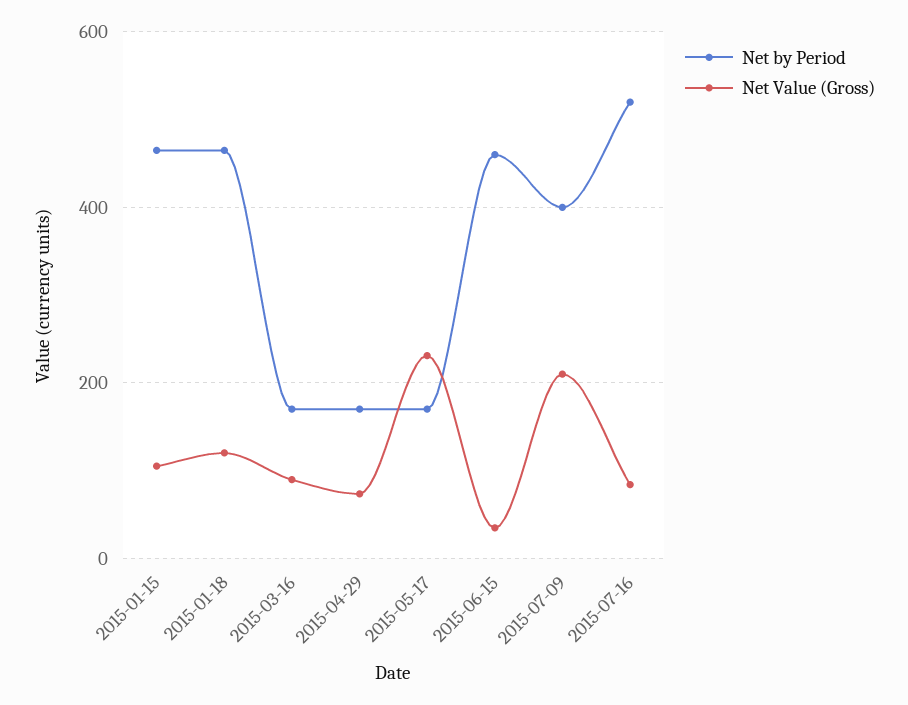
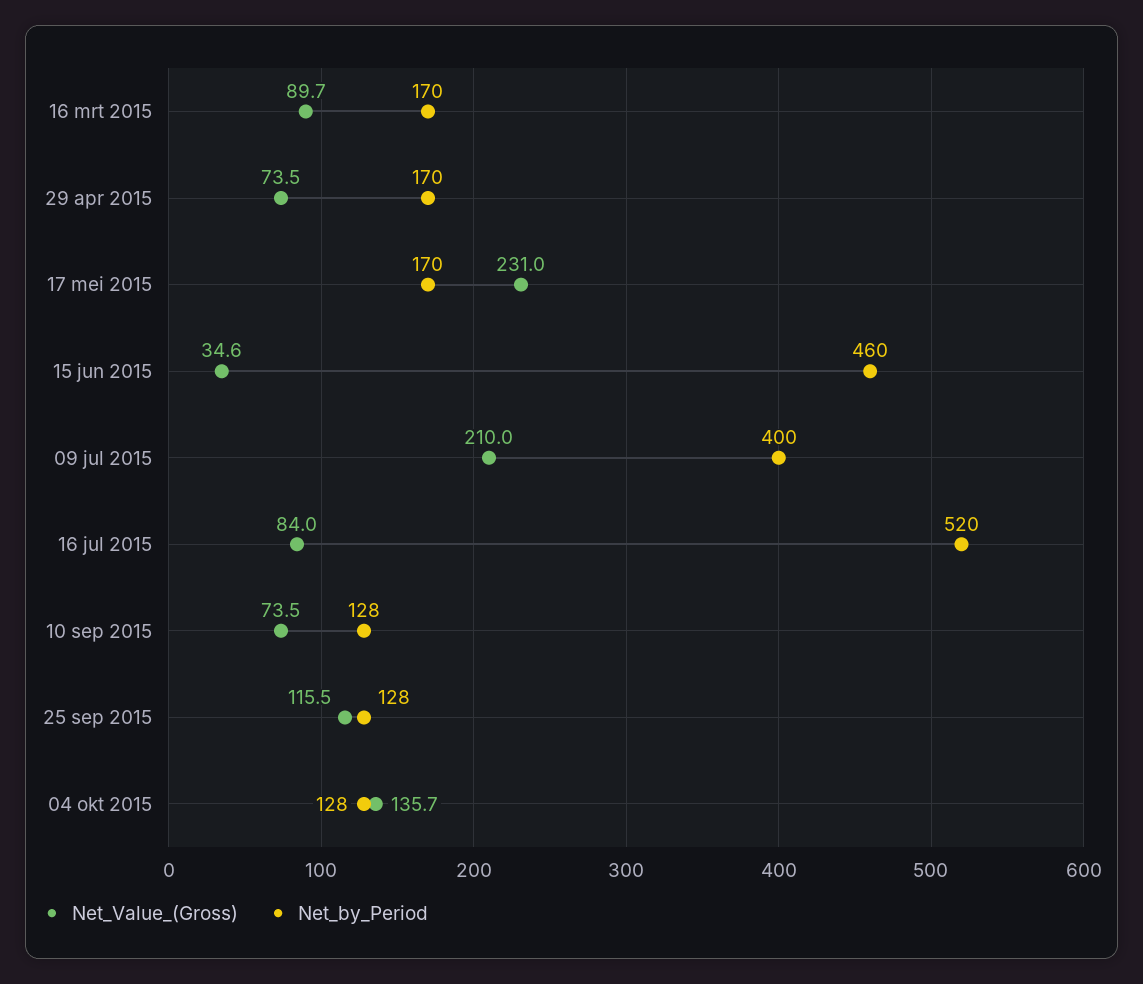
Net by Period, 2015-01-15: 460 -> none
Net Value (Gross), 2015-01-15: 100 -> none
Net by Period, 2015-01-18: 460 -> none
Net Value (Gross), 2015-01-18: 120 -> none
Net Value (Gross), 10 sep 2015: none -> 73.5
Net by Period, 10 sep 2015: none -> 128
Net Value (Gross), 25 sep 2015: none -> 115.5
Net by Period, 25 sep 2015: none -> 128
Net Value (Gross), 04 okt 2015: none -> 135.7
Net by Period, 04 okt 2015: none -> 128

